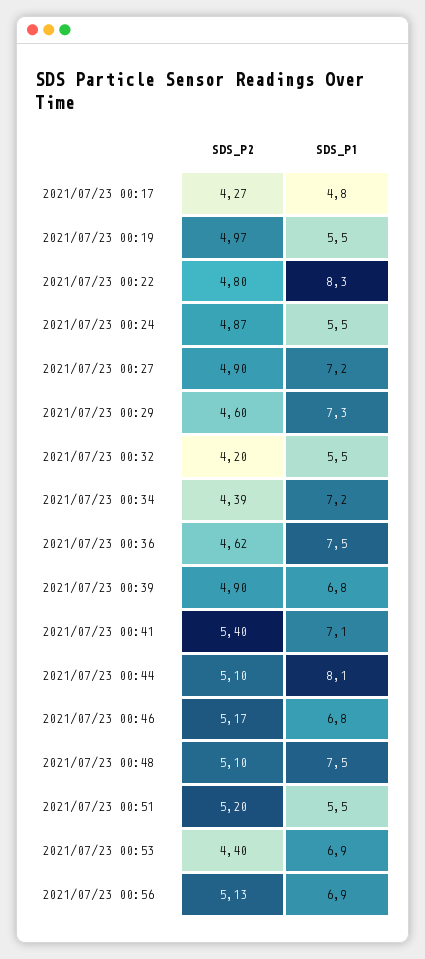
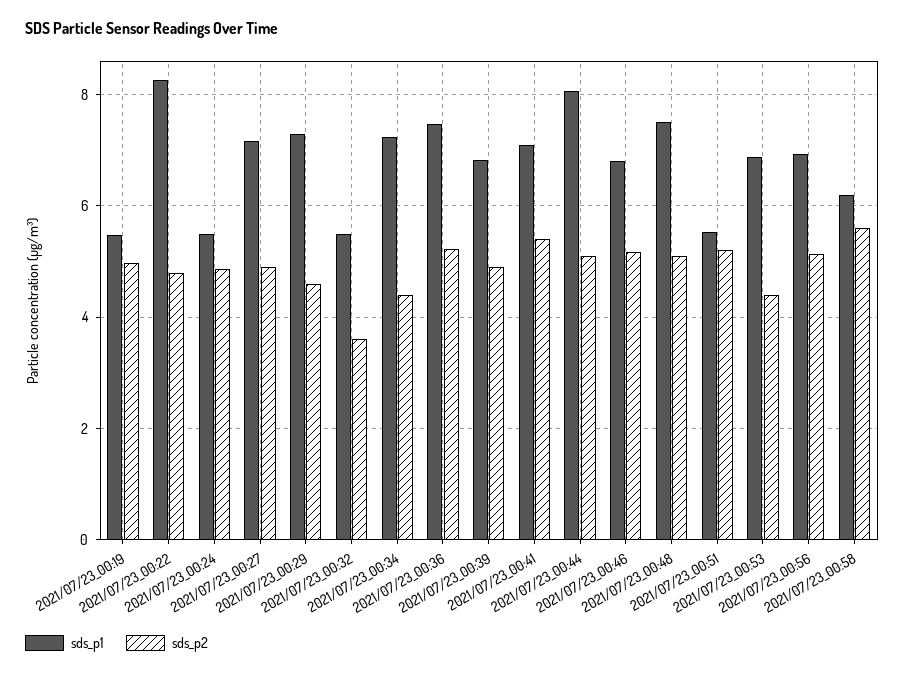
SDS_P2, 2021/07/23 00:17: 4.27 -> none
SDS_P1, 2021/07/23 00:17: 4.8 -> none
SDS_P2, 2021/07/23 00:32: 4.2 -> 3.6
SDS_P2, 2021/07/23 00:36: 4.62 -> 5.2
SDS_P1, 2021/07/23_00:58: none -> 6.2
SDS_P2, 2021/07/23_00:58: none -> 5.6

